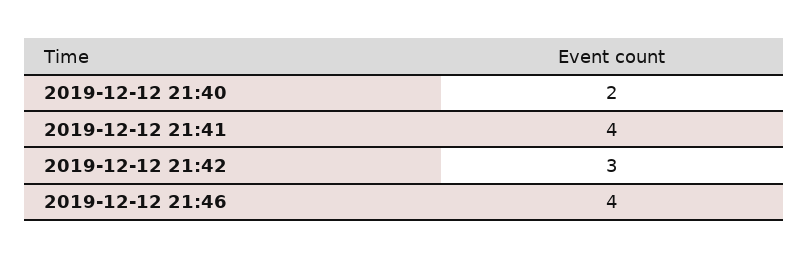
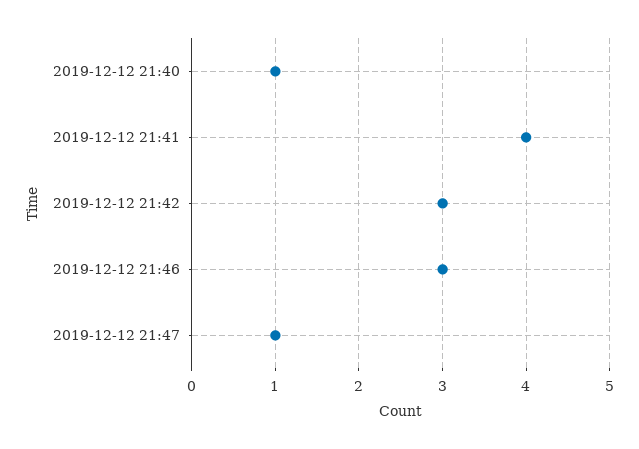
2019-12-12 21:40: 2 -> 1
2019-12-12 21:46: 4 -> 3
2019-12-12 21:47: none -> 1

